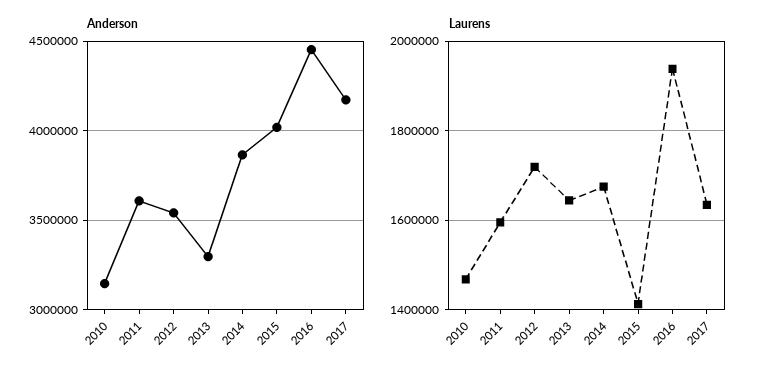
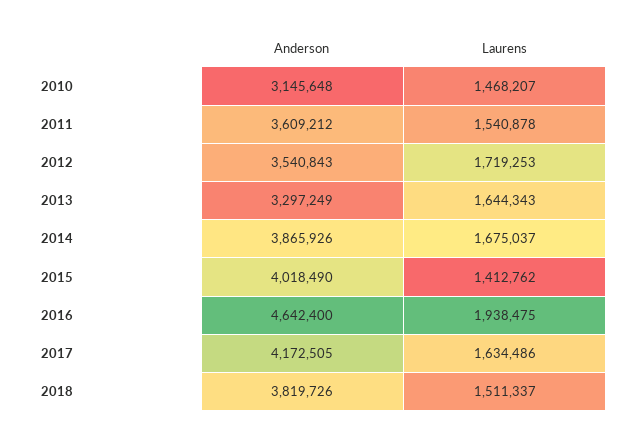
Anderson, 2016: 4450000 -> 4642400
Laurens, 2011: 1600000 -> 1540878
Anderson, 2018: none -> 3819726
Laurens, 2018: none -> 1511337

